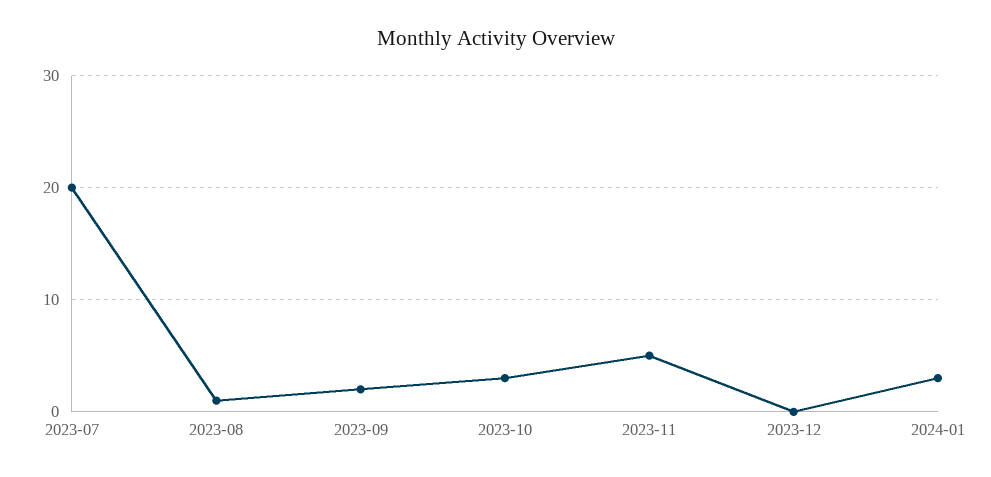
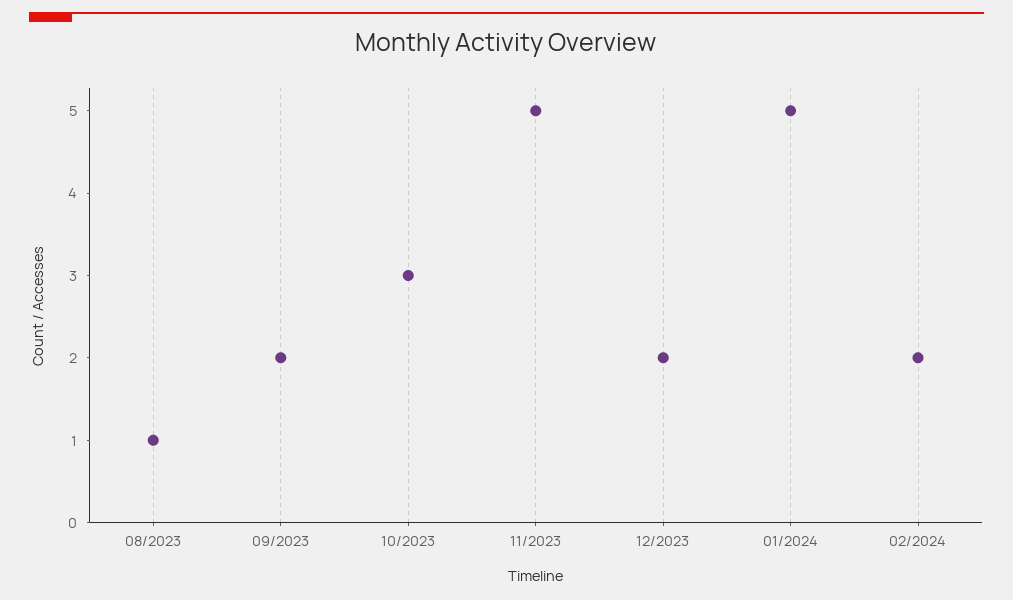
2023-07: 20 -> none
2023-12: 0 -> 2
2024-01: 3 -> 5
02/2024: none -> 2

